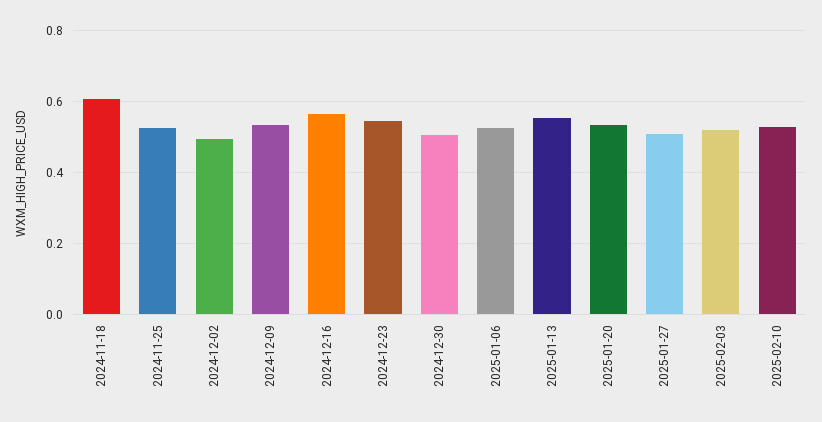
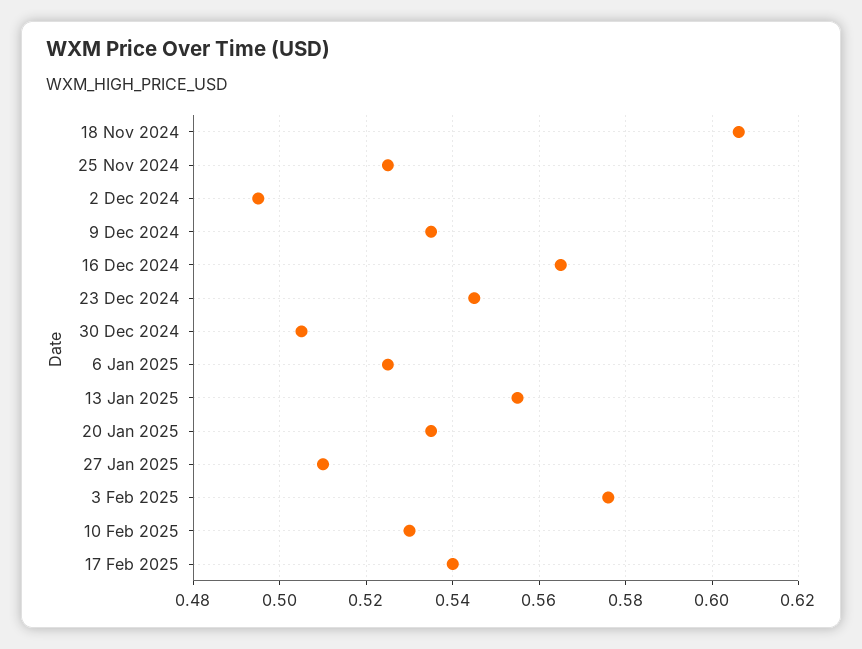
2025-02-03: 0.52 -> 0.576
17 Feb 2025: none -> 0.54

